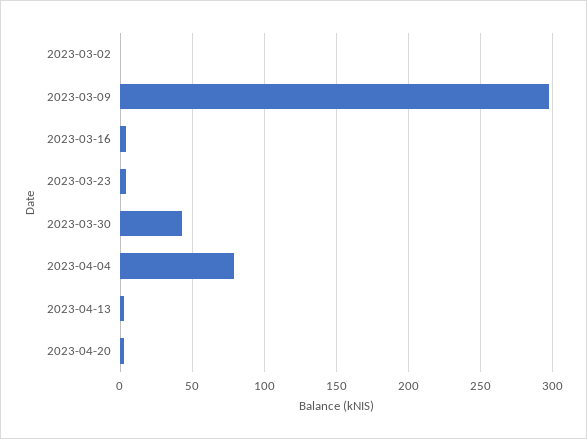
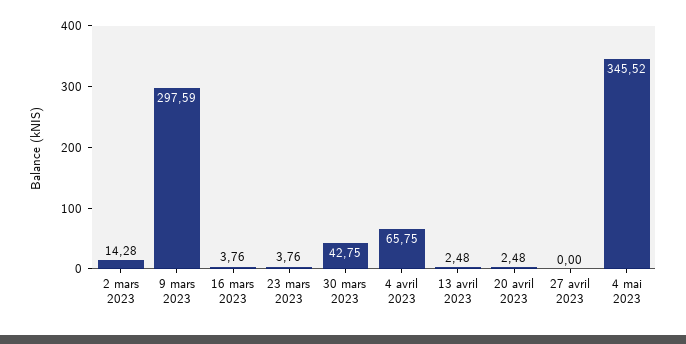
2023-03-02: 0 -> 14.28
2023-04-04: 80 -> 65.75
27 avril 2023: none -> 0
4 mai 2023: none -> 345.52

